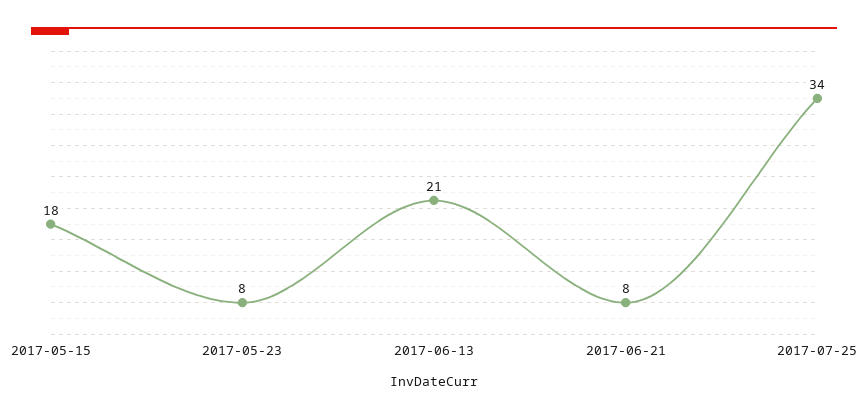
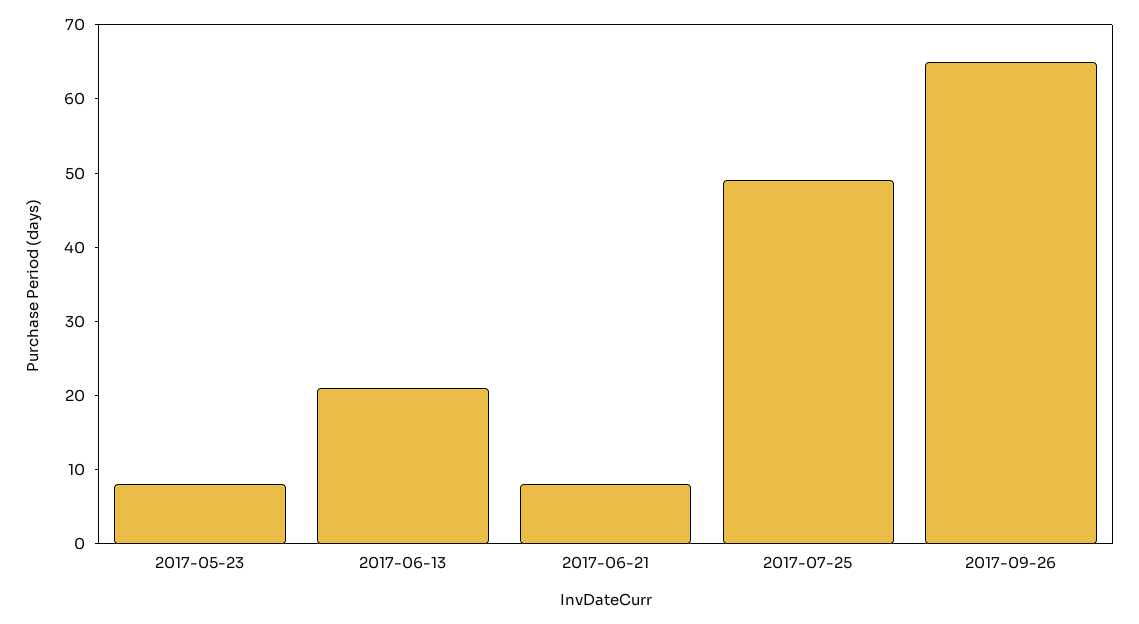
2017-05-15: 18 -> none
2017-07-25: 34 -> 50
2017-09-26: none -> 65

